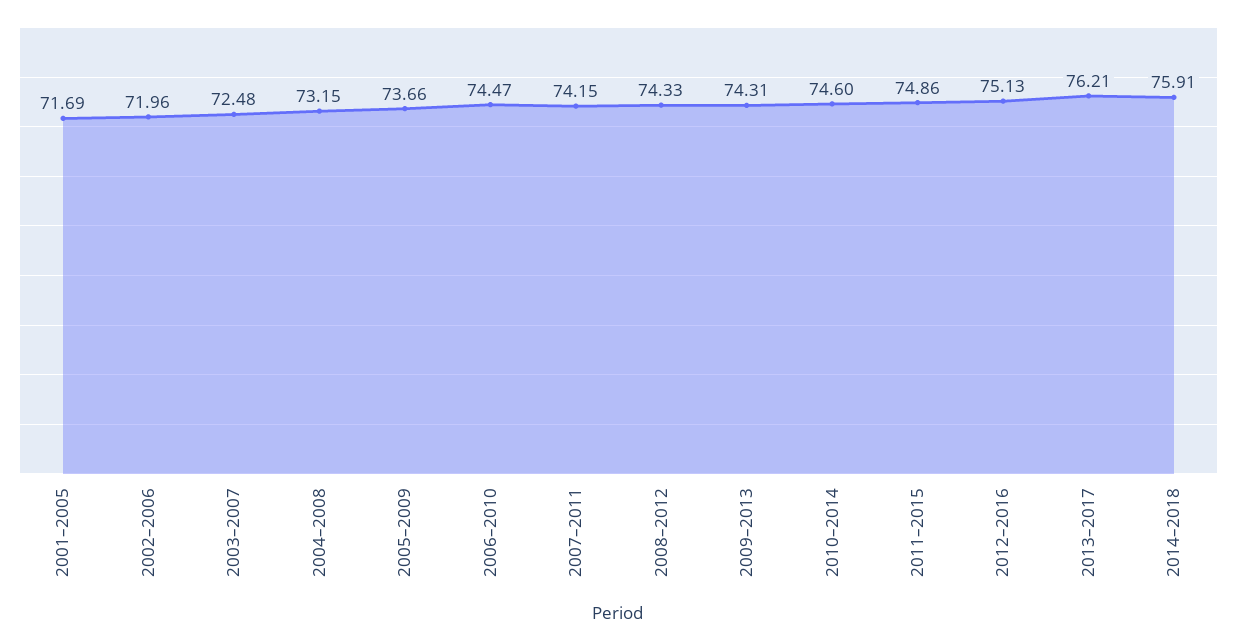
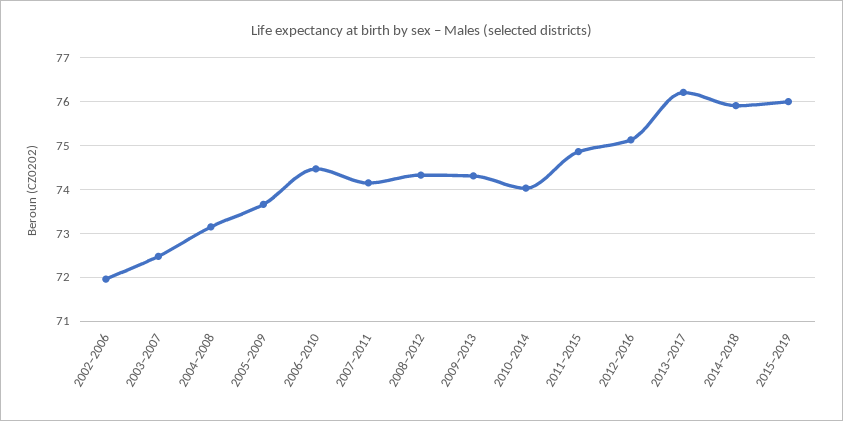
2001–2005: 71.69 -> none
2010–2014: 74.6 -> 74
2015–2019: none -> 76

